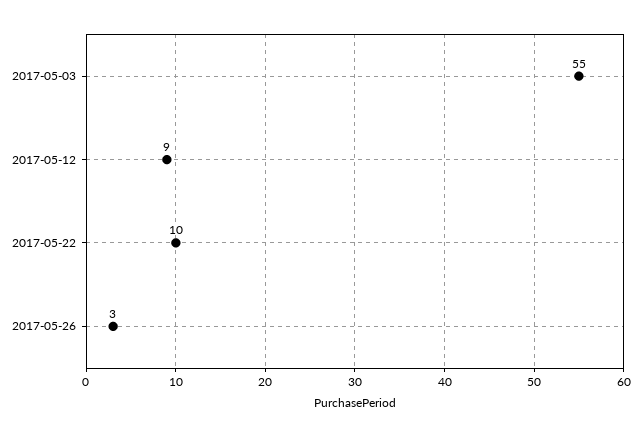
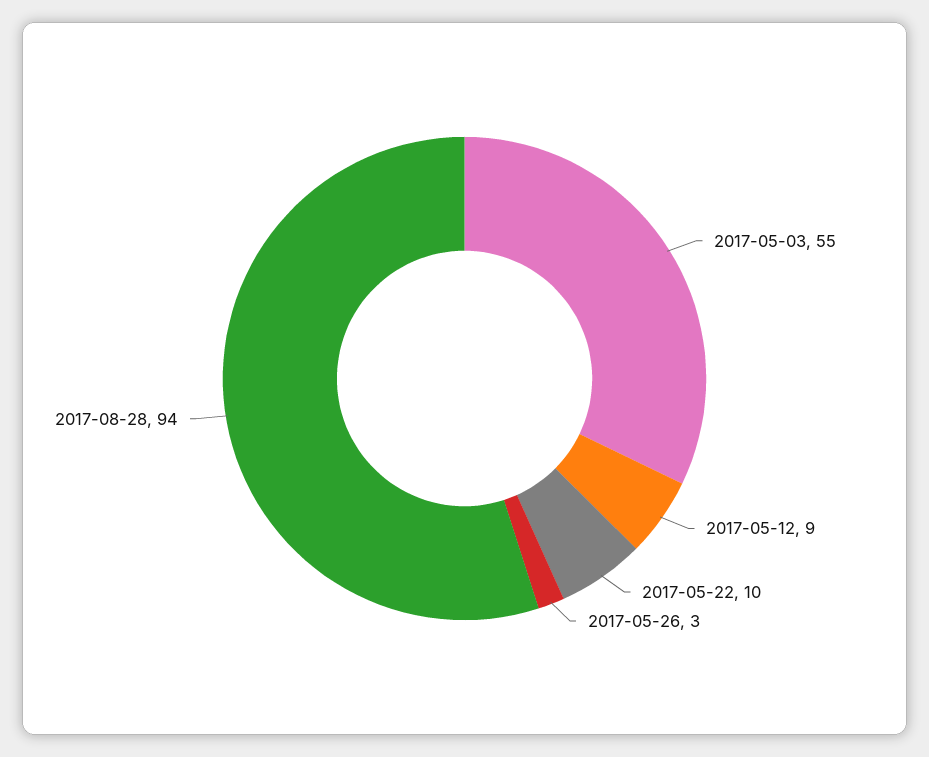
2017-08-28: none -> 94

